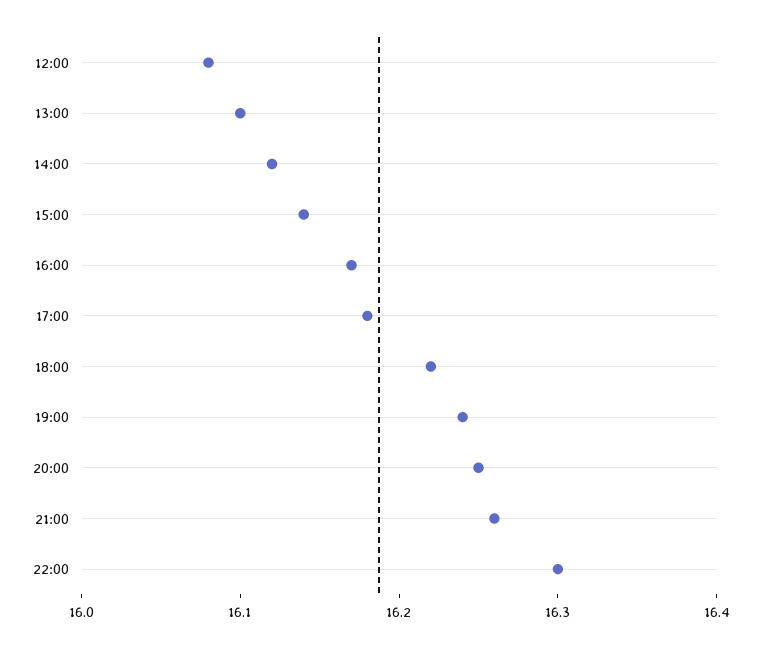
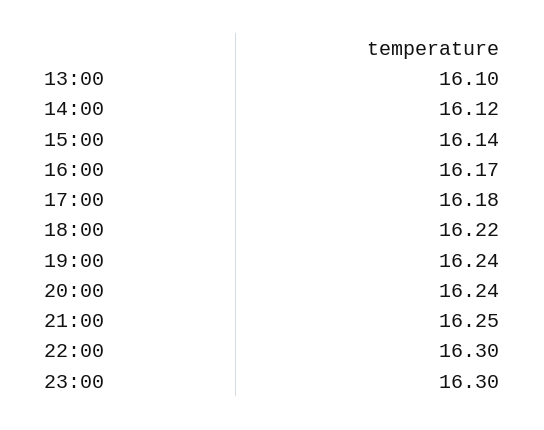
12:00: 16.08 -> none
20:00: 16.25 -> 16.24
21:00: 16.26 -> 16.25
23:00: none -> 16.3

